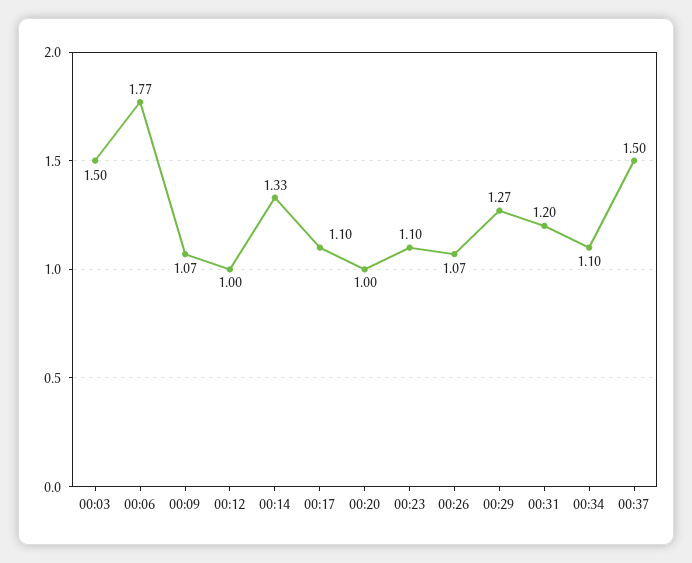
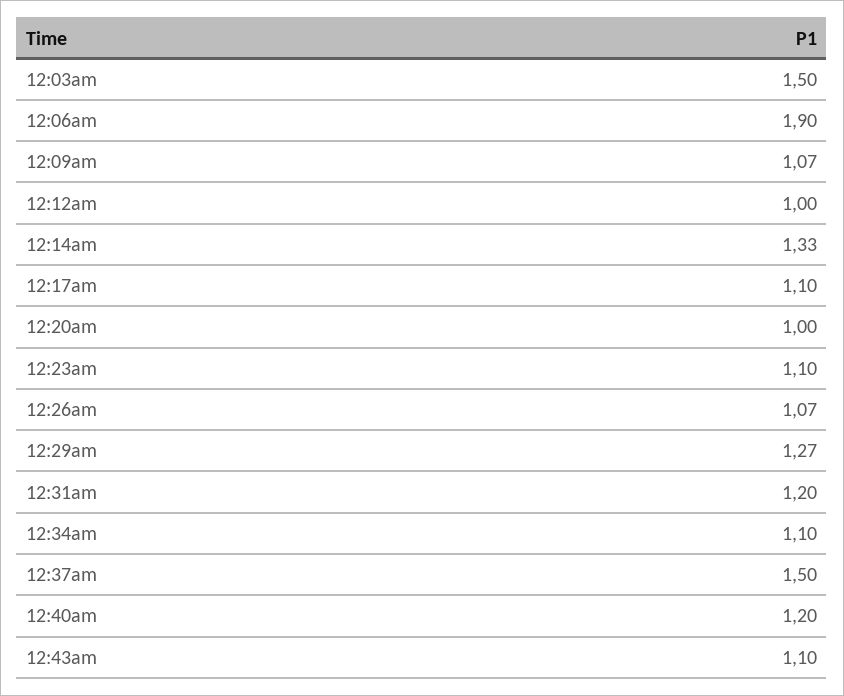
00:06: 1.77 -> 1.9
12:40am: none -> 1.2
12:43am: none -> 1.1

